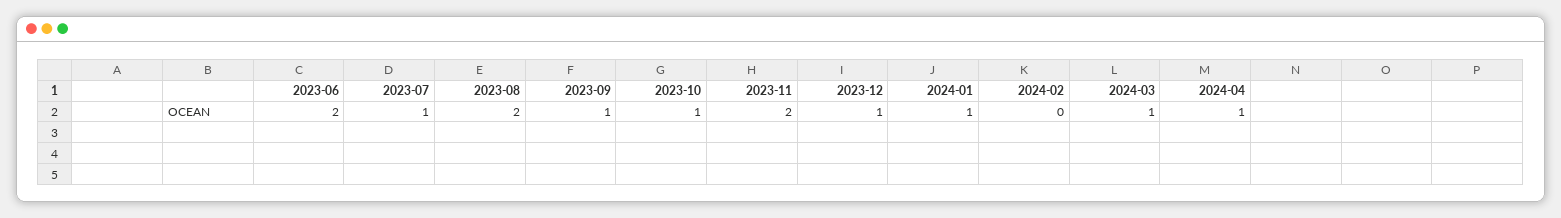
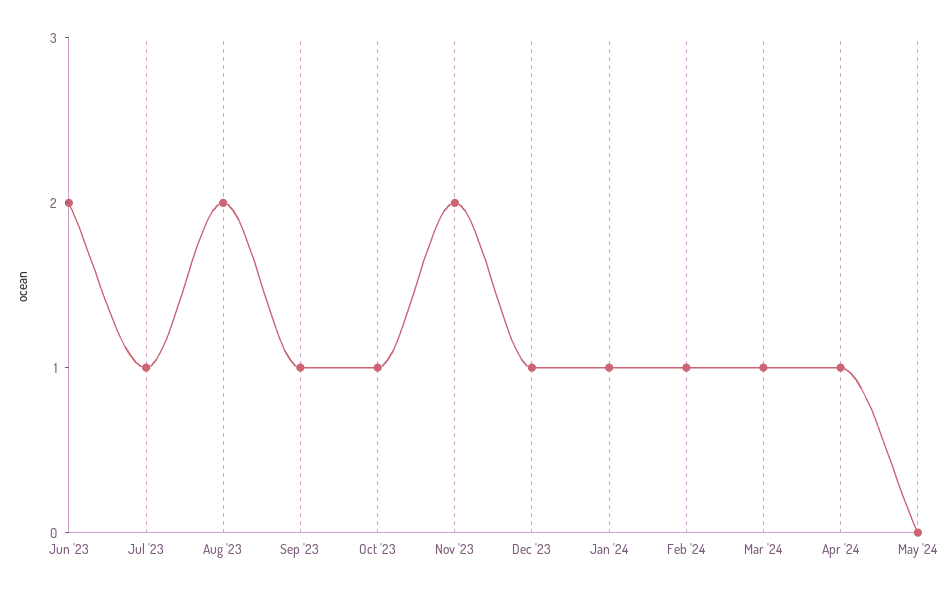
2024-02: 0 -> 1
May '24: none -> 0

